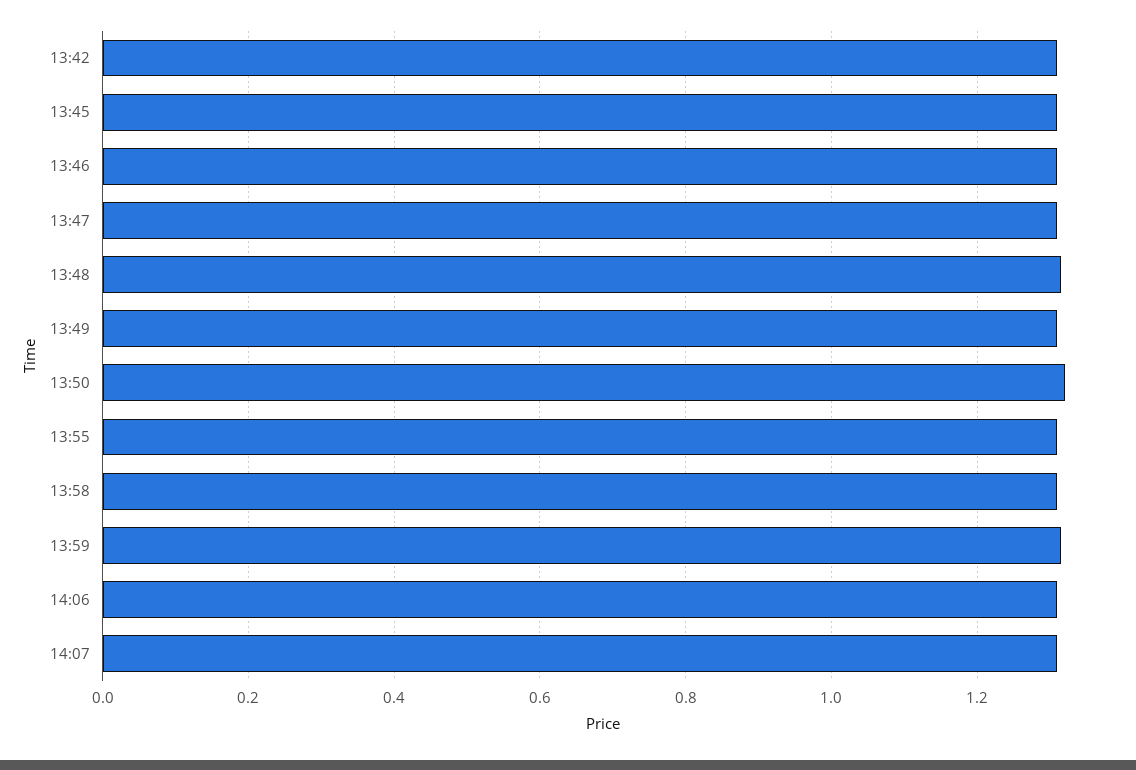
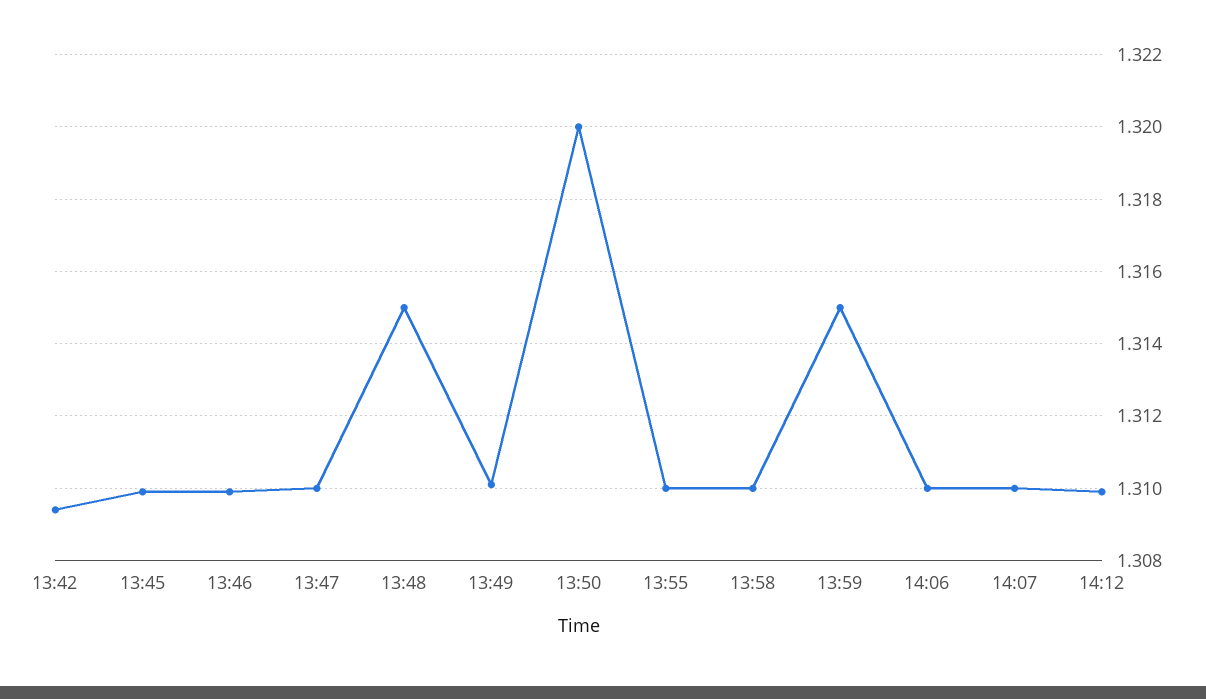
14:12: none -> 1.31

